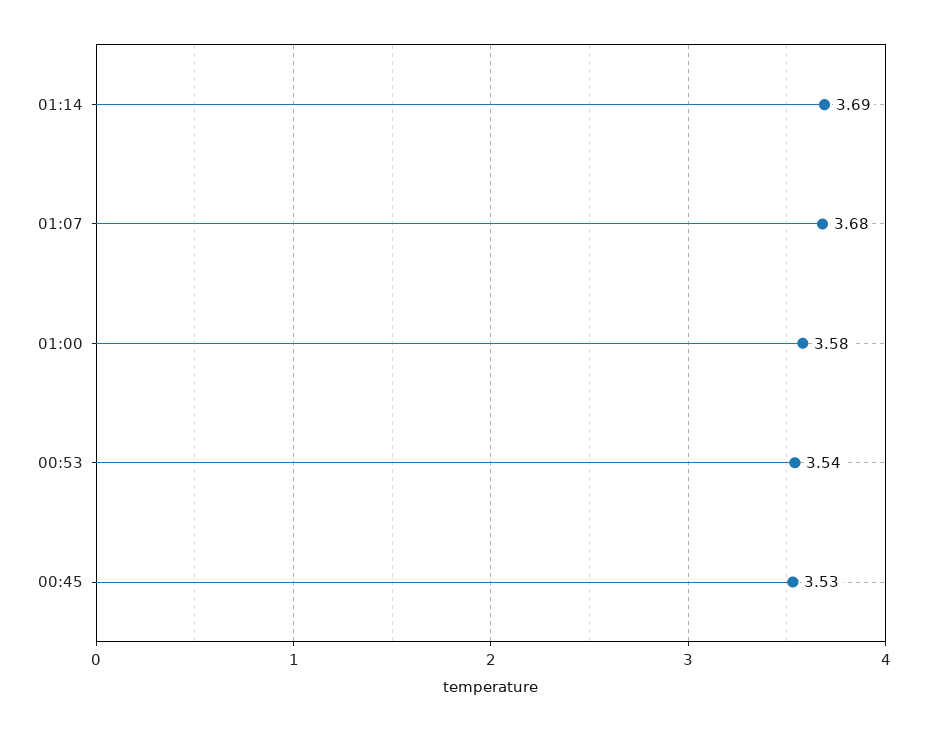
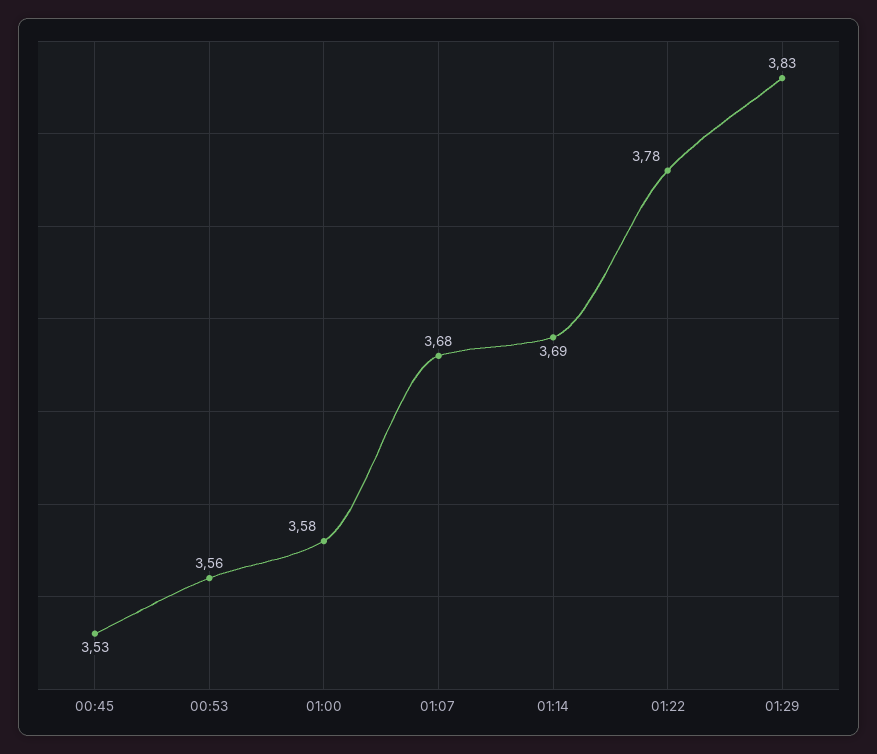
00:53: 3.54 -> 3.56
01:22: none -> 3.78
01:29: none -> 3.83

